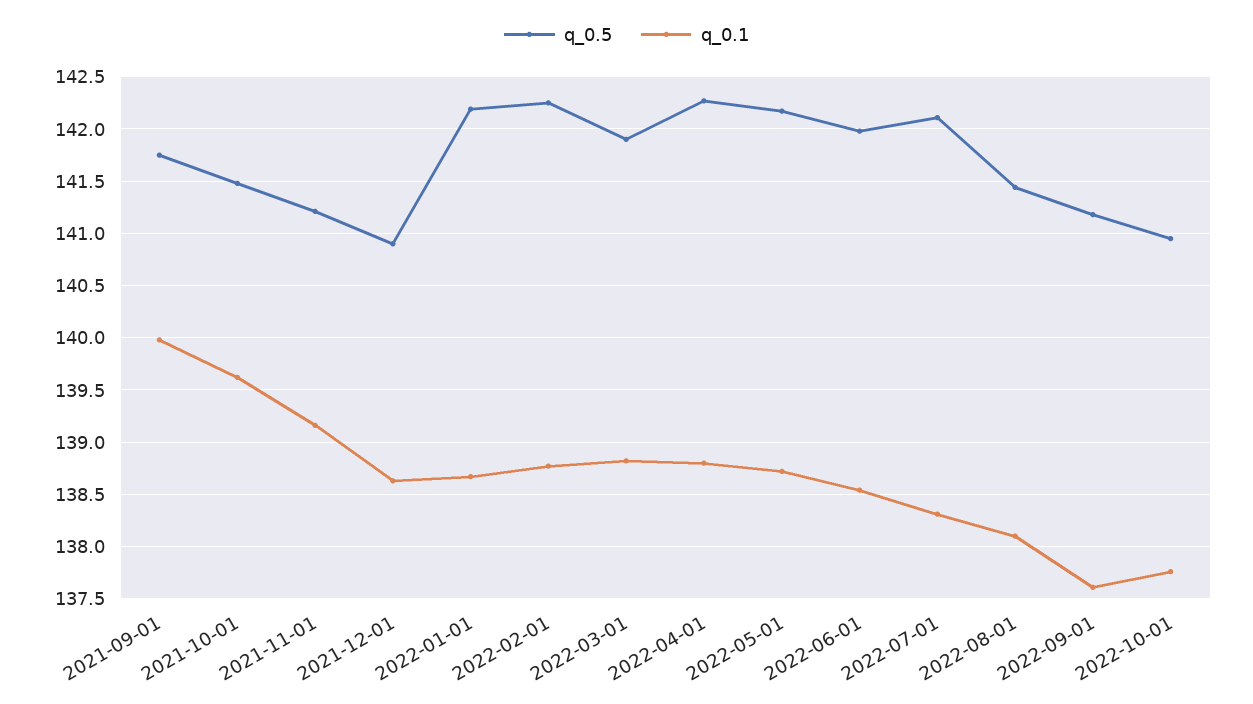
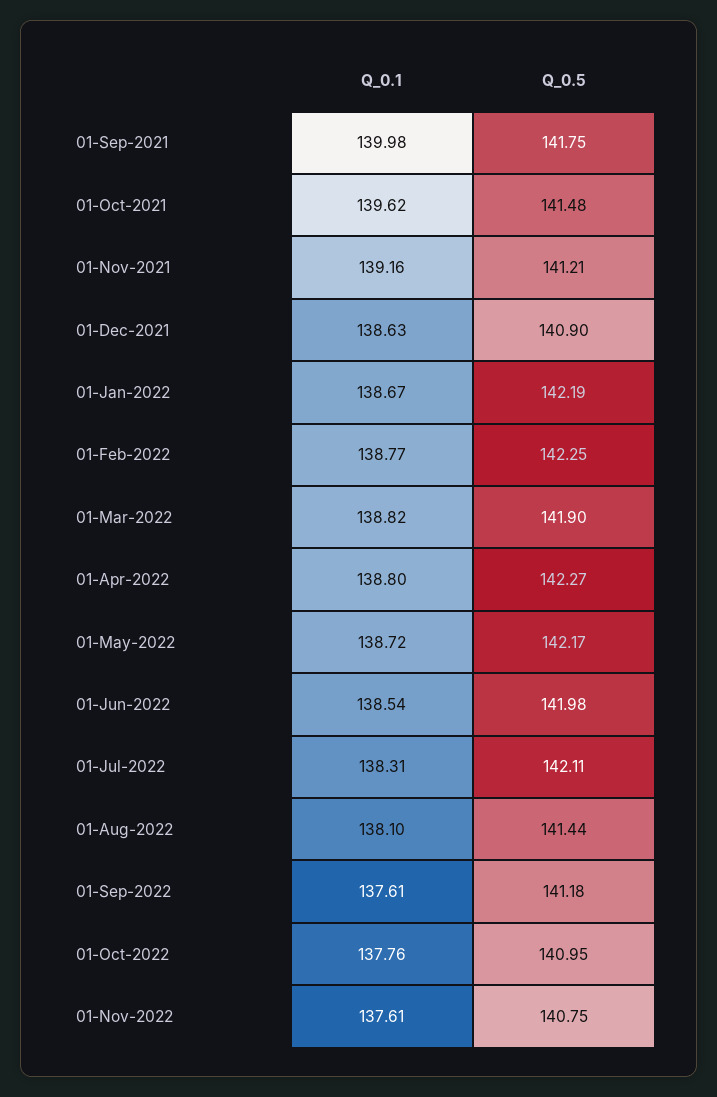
q_0.1, 01-Nov-2022: none -> 137.61
q_0.5, 01-Nov-2022: none -> 140.75

